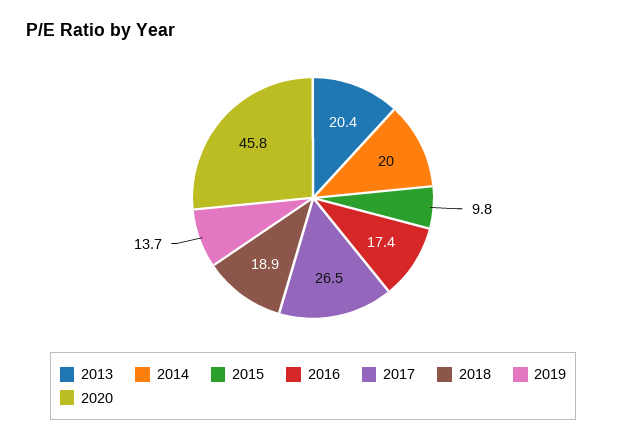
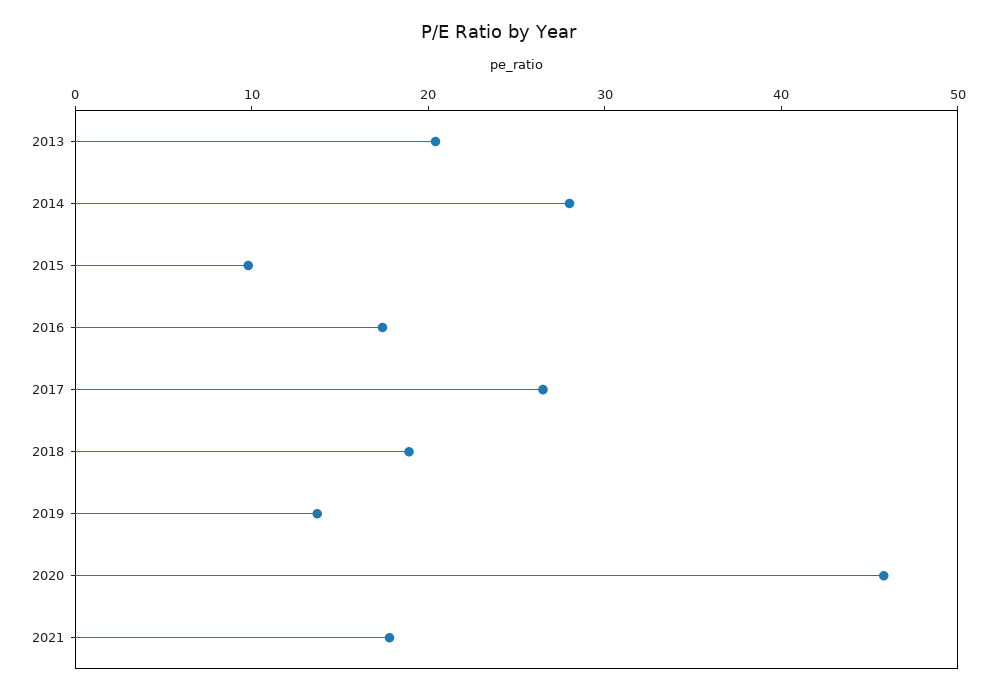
2014: 20 -> 28
2021: none -> 18

